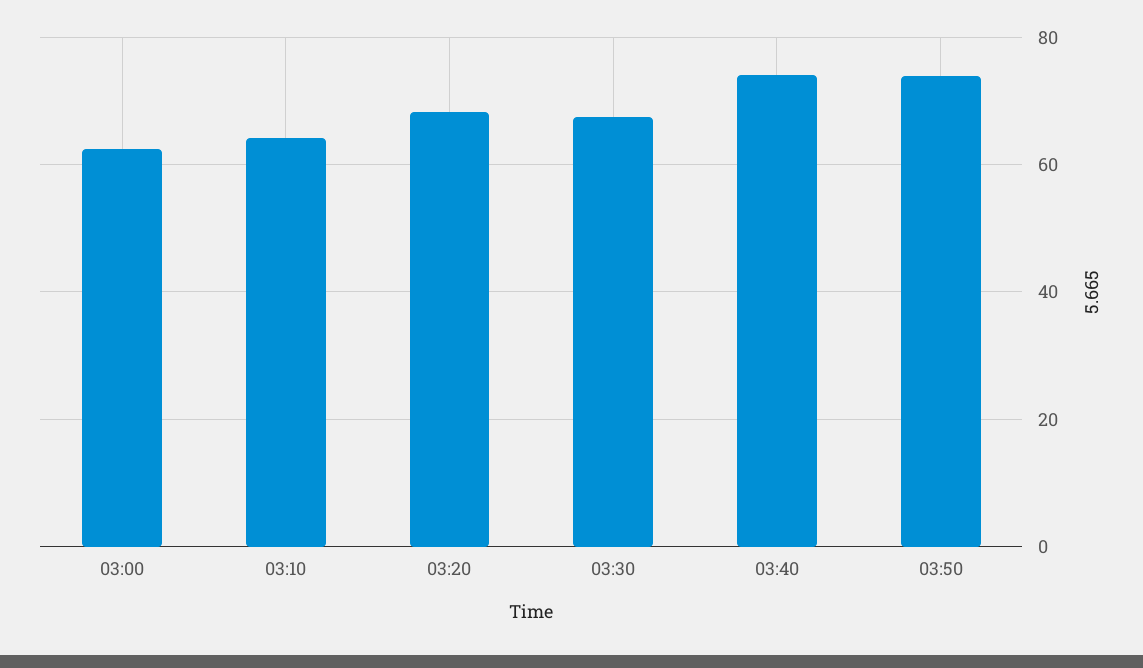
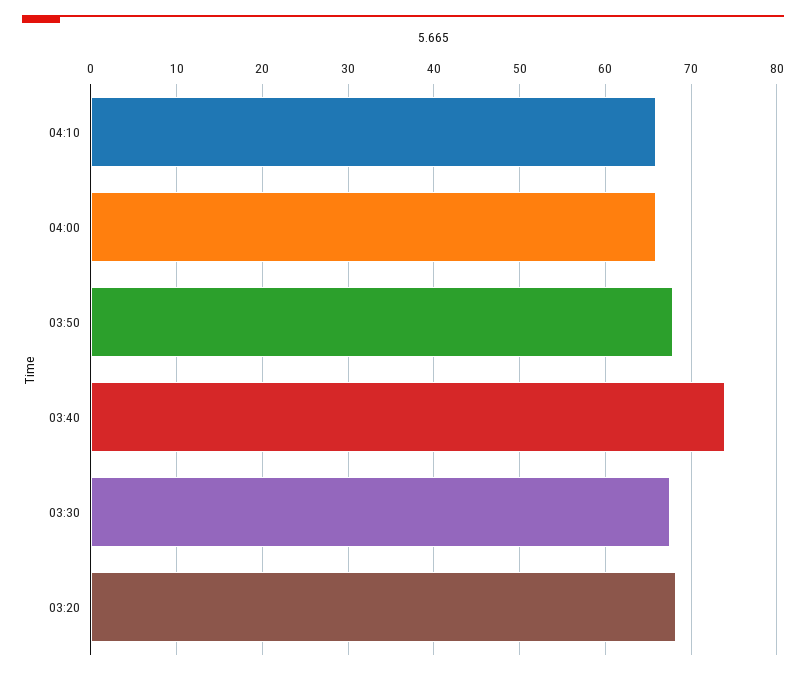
03:00: 62 -> none
03:10: 64 -> none
03:50: 74 -> 68
04:10: none -> 66
04:00: none -> 66

